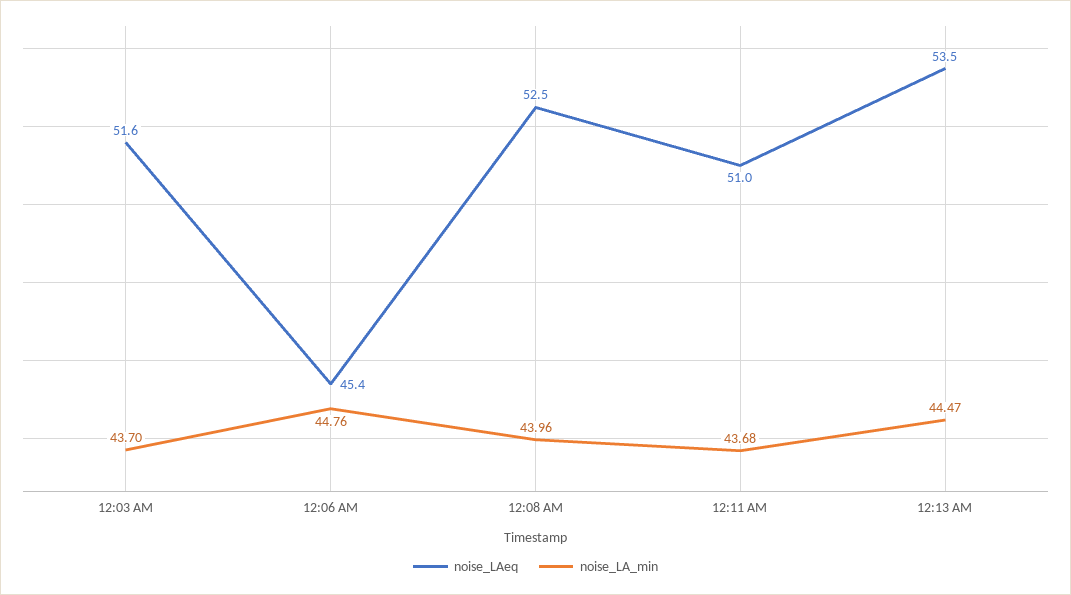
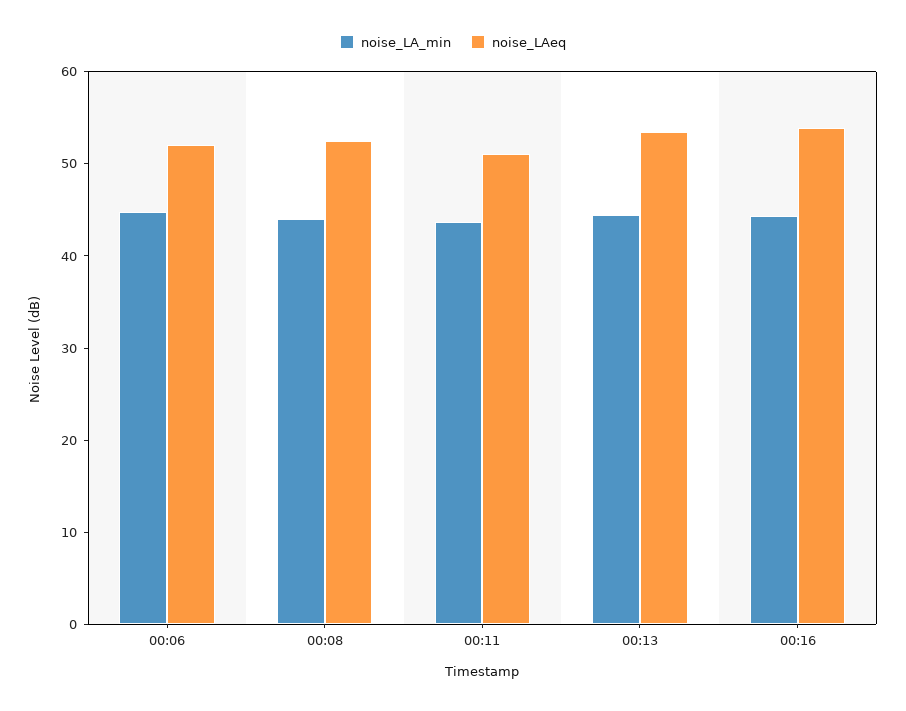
noise_LAeq, 12:03 AM: 51.6 -> none
noise_LA_min, 12:03 AM: 43.7 -> none
noise_LAeq, 12:06 AM: 45.4 -> 52
noise_LA_min, 00:16: none -> 44
noise_LAeq, 00:16: none -> 54

